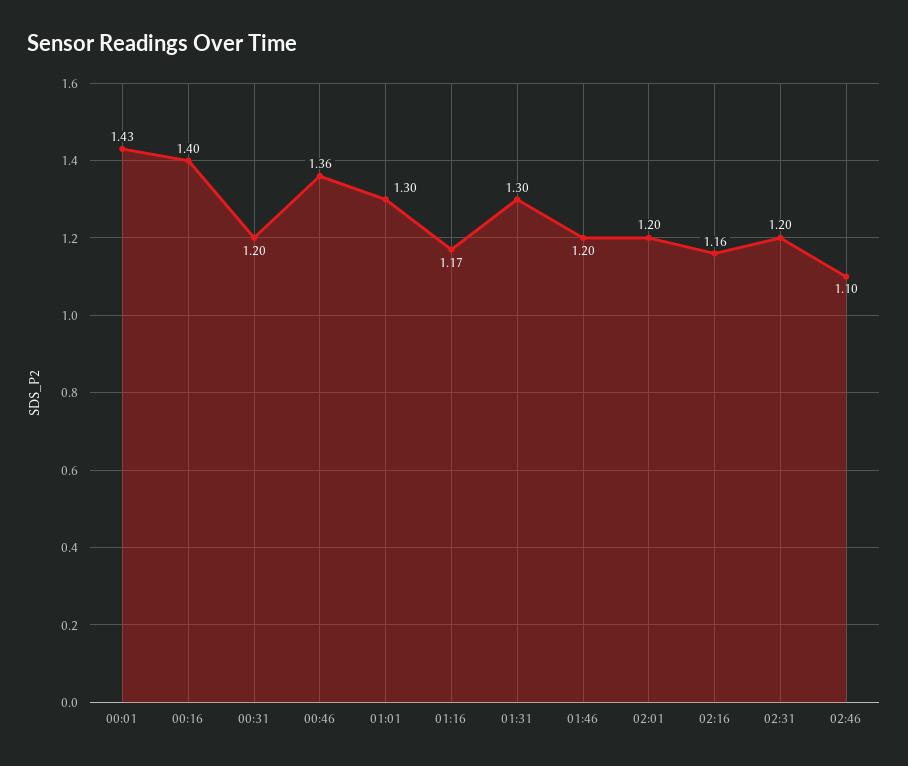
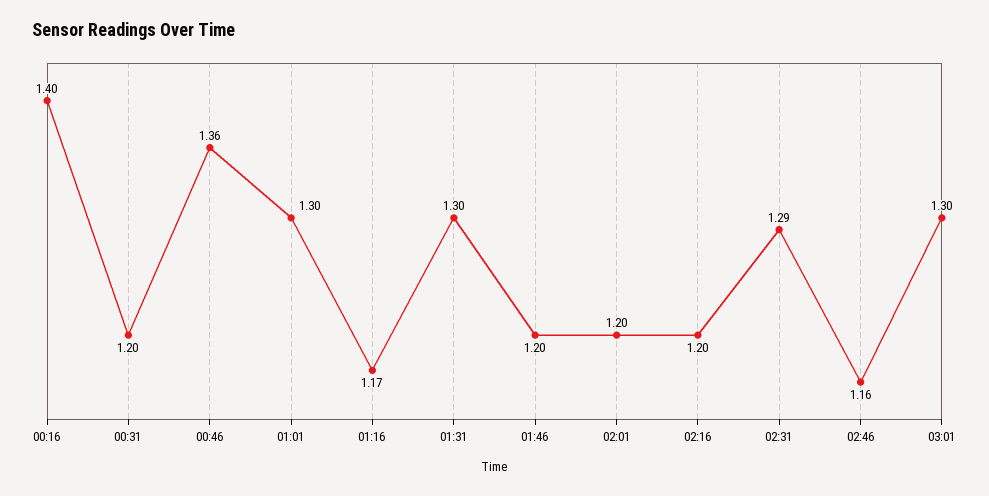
00:01: 1.43 -> none
02:16: 1.16 -> 1.2
02:31: 1.2 -> 1.29
02:46: 1.1 -> 1.16
03:01: none -> 1.3

